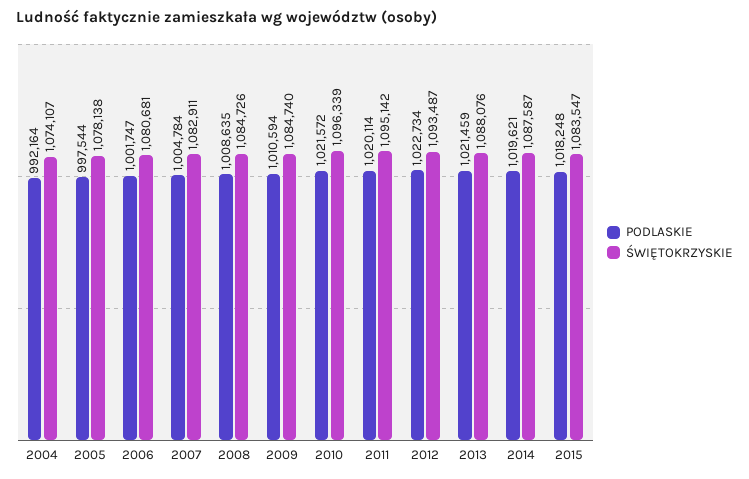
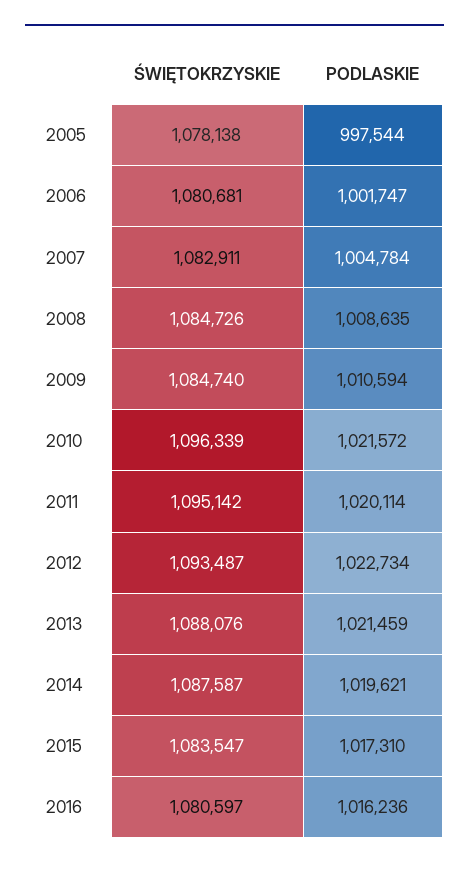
PODLASKIE, 2004: 992164 -> none
ŚWIĘTOKRZYSKIE, 2004: 1074107 -> none
PODLASKIE, 2015: 1018248 -> 1017310
ŚWIĘTOKRZYSKIE, 2016: none -> 1080597
PODLASKIE, 2016: none -> 1016236

